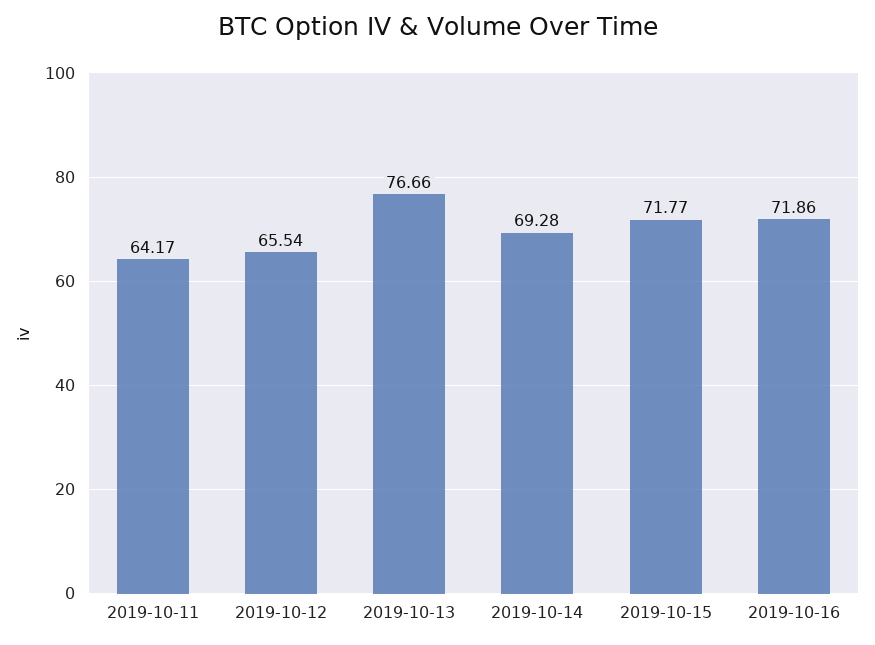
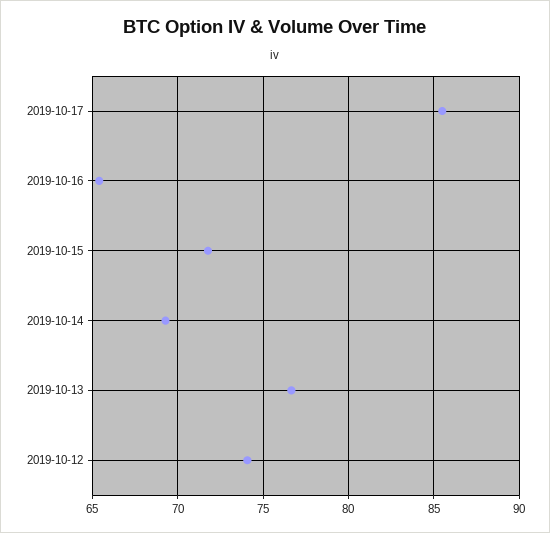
2019-10-11: 64.17 -> none
2019-10-12: 65.54 -> 74
2019-10-16: 71.86 -> 65.5
2019-10-17: none -> 85.5

